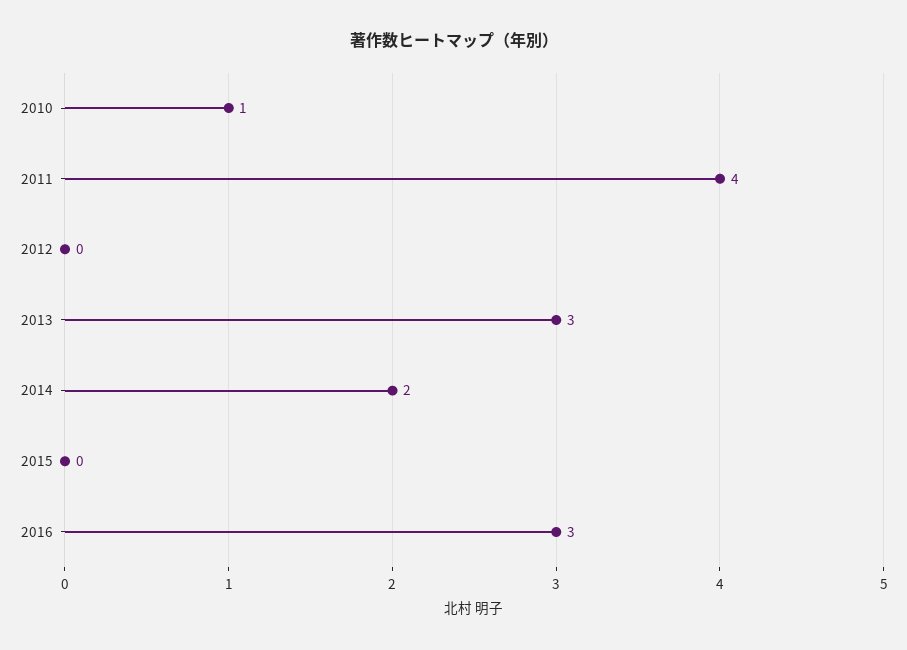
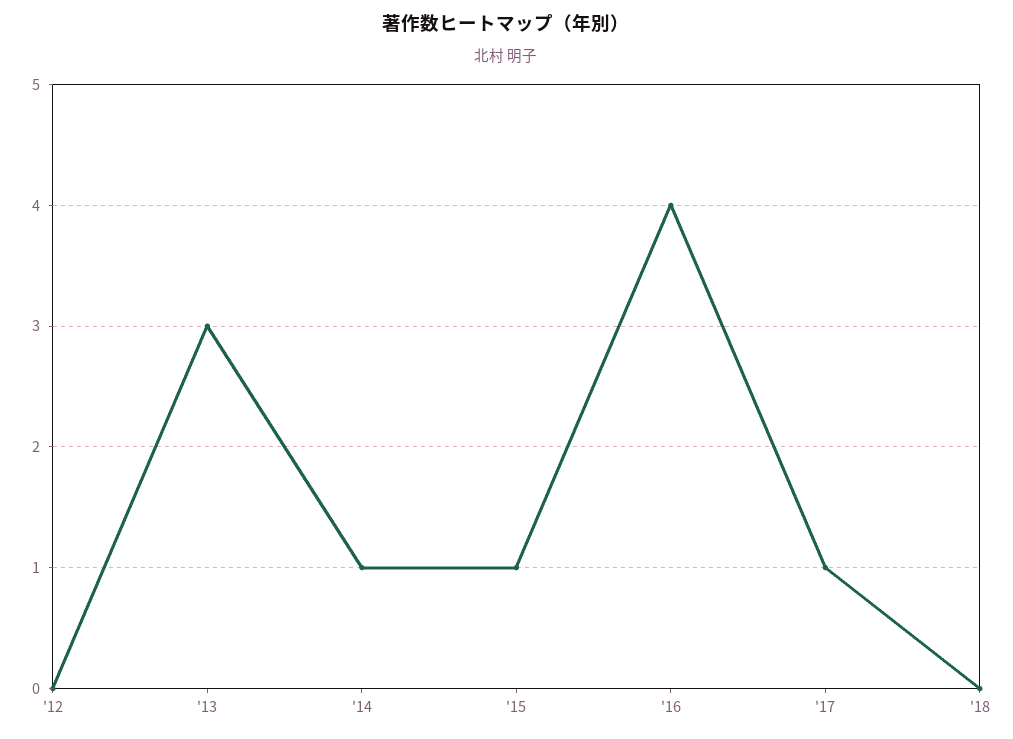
2010: 1 -> none
2011: 4 -> none
2014: 2 -> 1
2015: 0 -> 1
2016: 3 -> 4
'17: none -> 1
'18: none -> 0

